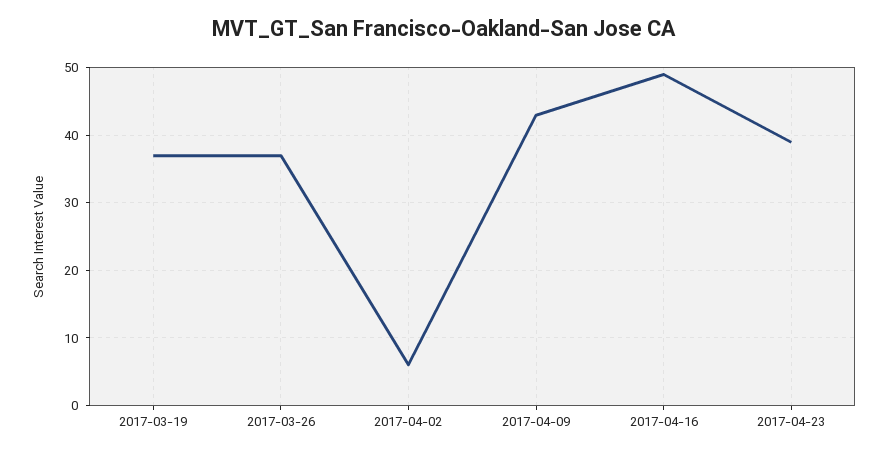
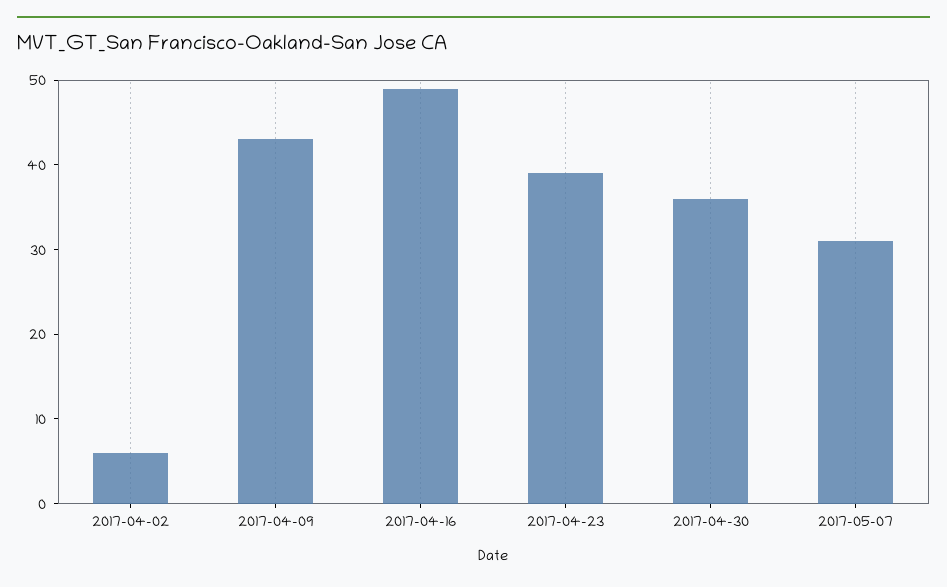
2017-03-19: 37 -> none
2017-03-26: 37 -> none
2017-04-30: none -> 36
2017-05-07: none -> 31

